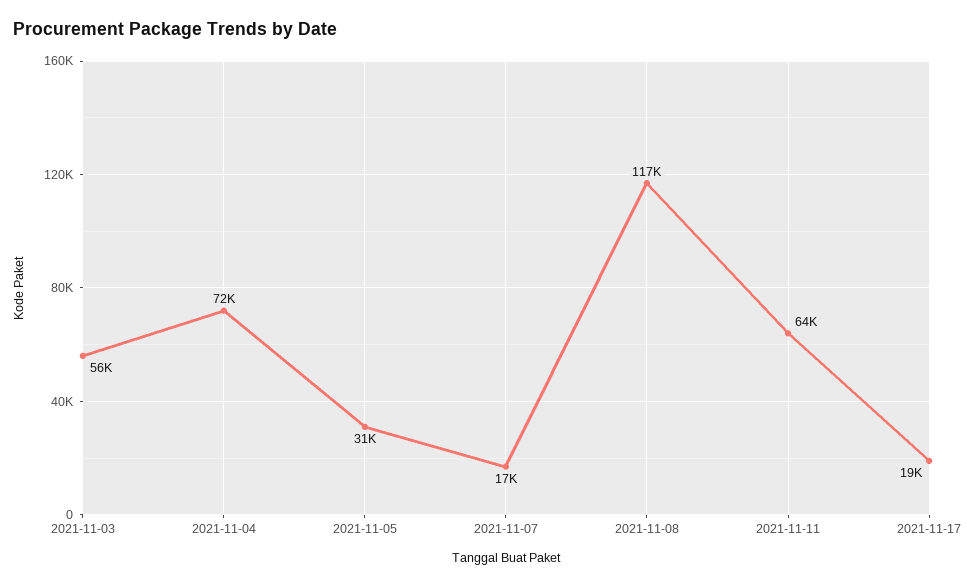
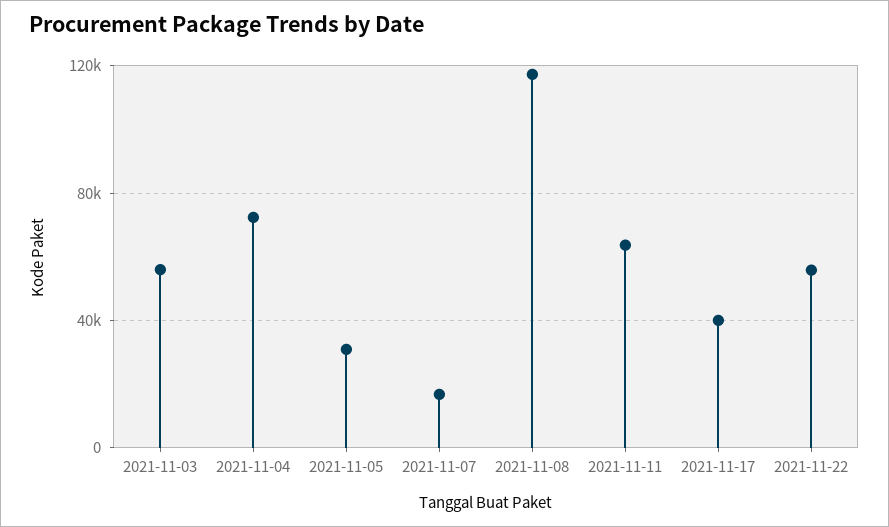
2021-11-17: 19000 -> 40000
2021-11-22: none -> 55000

